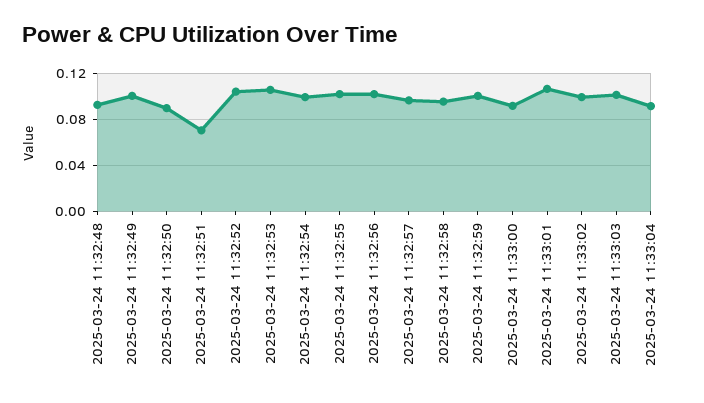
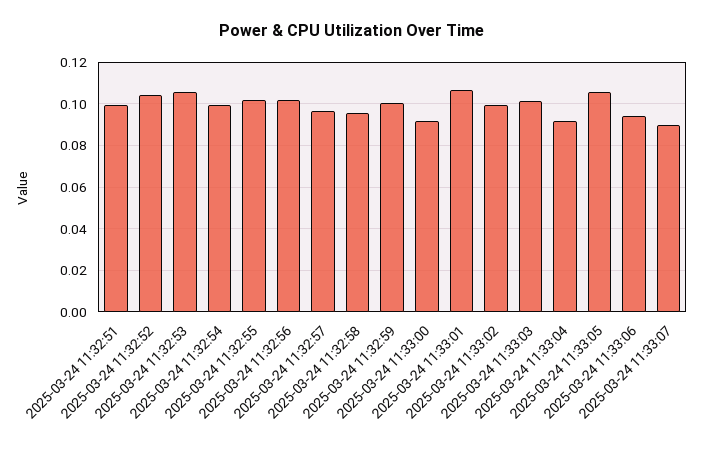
2025-03-24 11:32:48: 0.09 -> none
2025-03-24 11:32:49: 0.1 -> none
2025-03-24 11:32:50: 0.09 -> none
2025-03-24 11:32:51: 0.07 -> 0.1
2025-03-24 11:33:05: none -> 0.105
2025-03-24 11:33:06: none -> 0.095
2025-03-24 11:33:07: none -> 0.09

